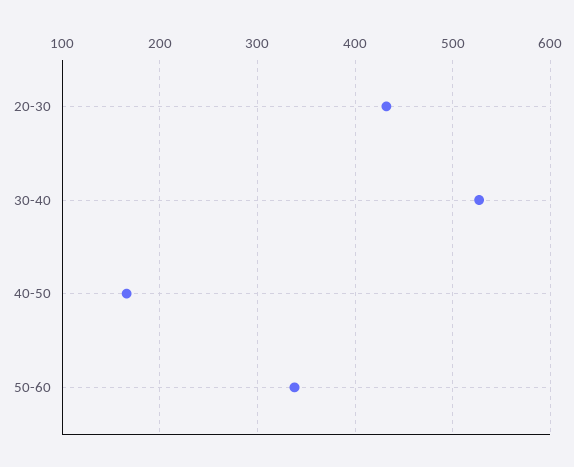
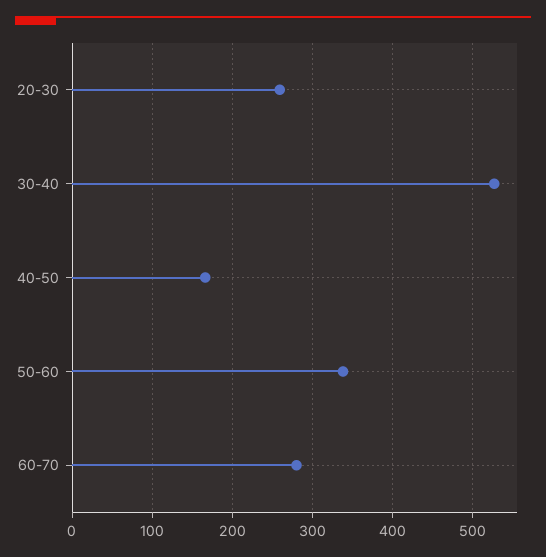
20-30: 430 -> 260
60-70: none -> 280

